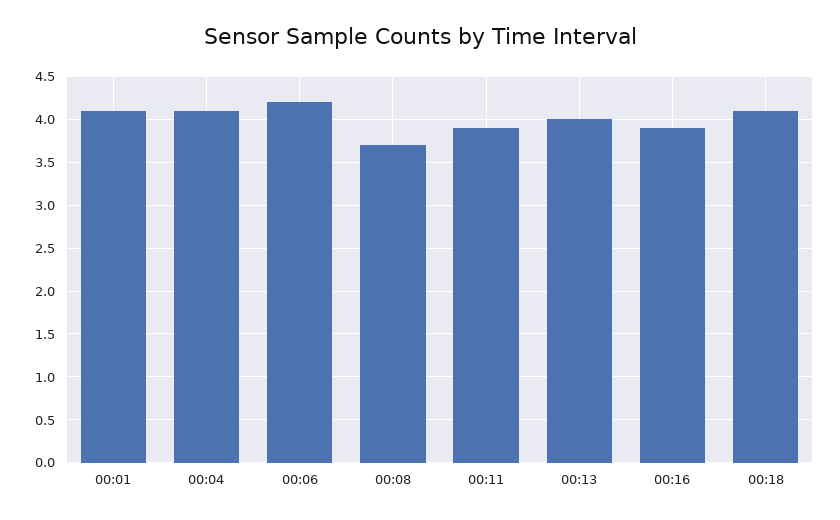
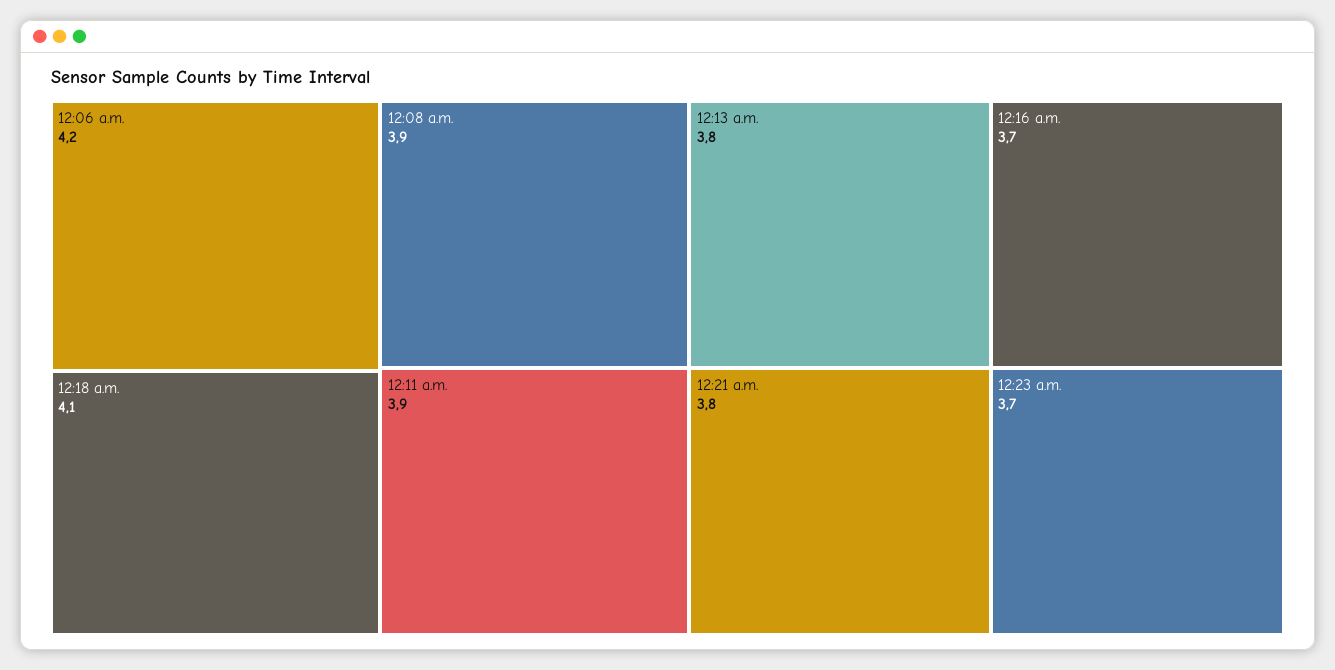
00:01: 4.1 -> none
00:04: 4.1 -> none
00:08: 3.7 -> 3.9
00:13: 4 -> 3.8
00:16: 3.9 -> 3.7
12:21 a.m.: none -> 3.8
12:23 a.m.: none -> 3.7

